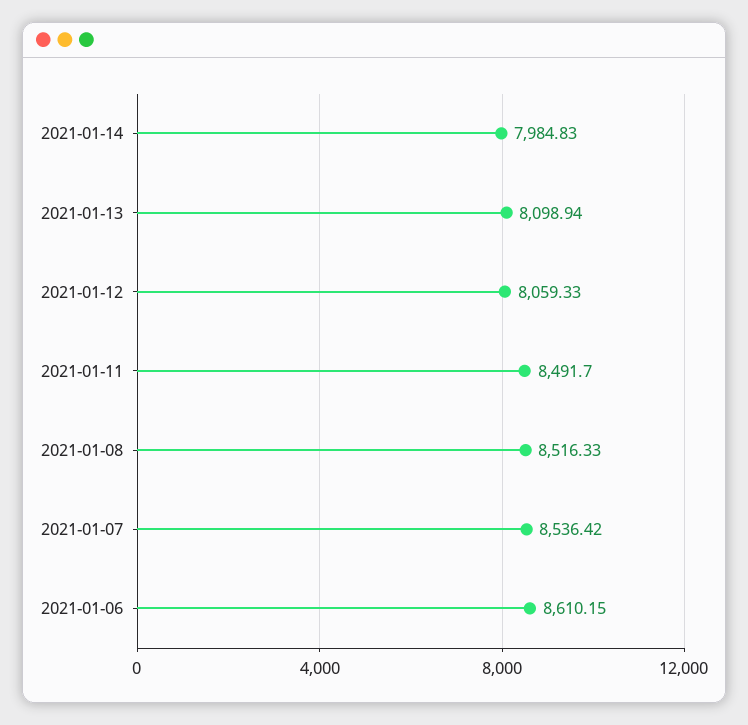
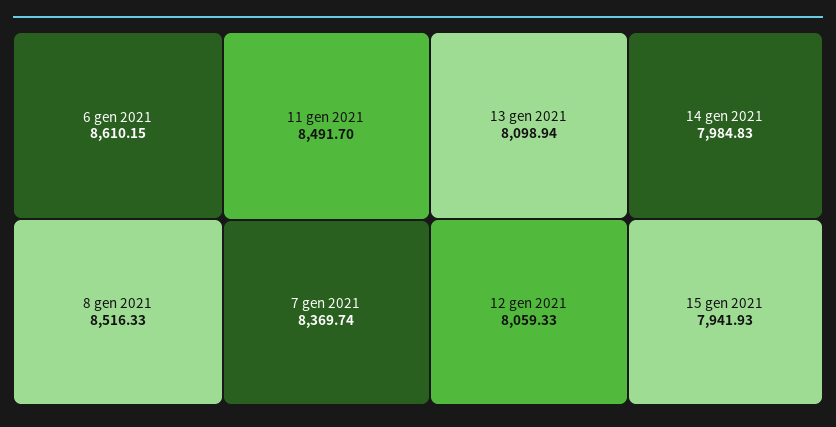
2021-01-07: 8536.42 -> 8369.74
15 gen 2021: none -> 7941.93

